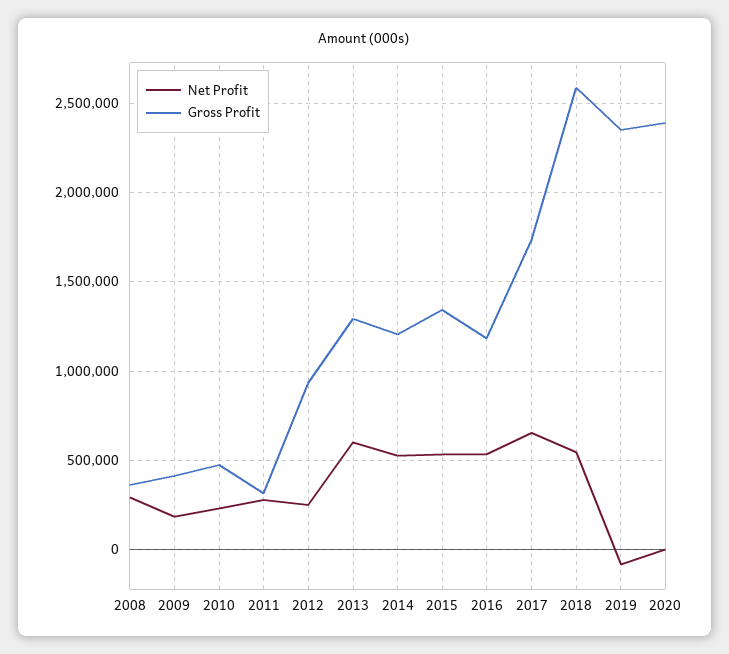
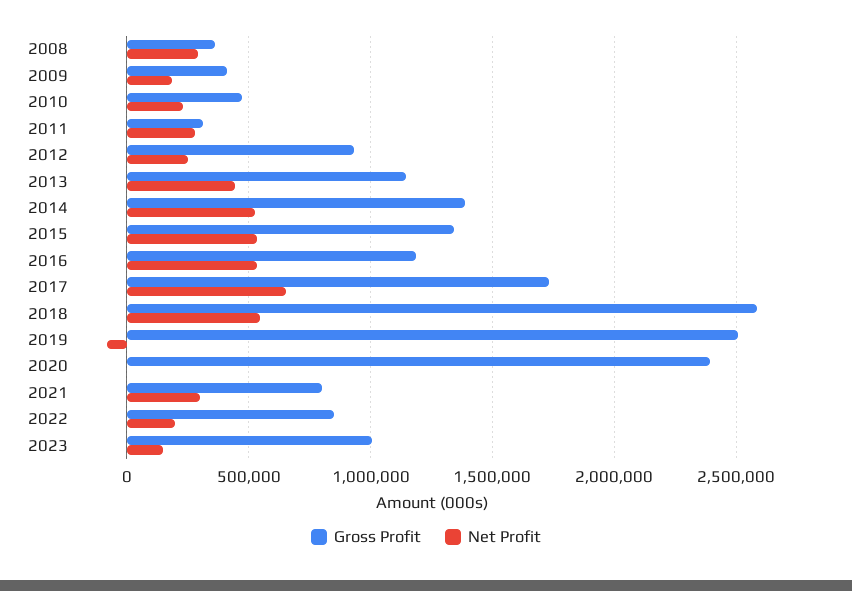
Net Profit, 2013: 600000 -> 450000
Gross Profit, 2013: 1300000 -> 1150000
Gross Profit, 2014: 1200000 -> 1400000
Gross Profit, 2019: 2350000 -> 2500000
Gross Profit, 2021: none -> 800000
Net Profit, 2021: none -> 300000
Gross Profit, 2022: none -> 850000
Net Profit, 2022: none -> 200000
Gross Profit, 2023: none -> 1000000
Net Profit, 2023: none -> 150000

